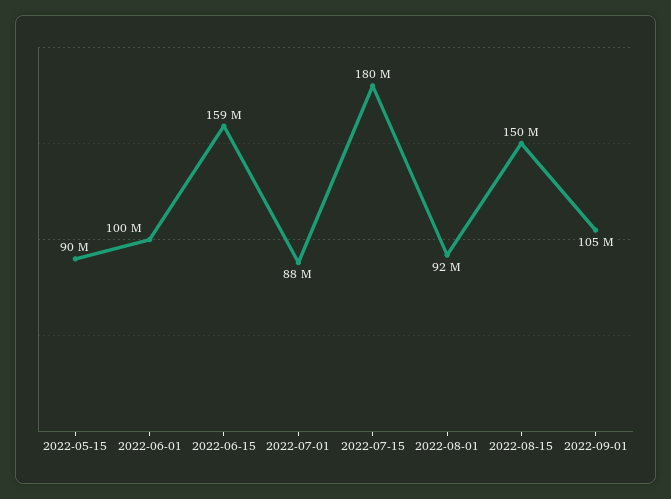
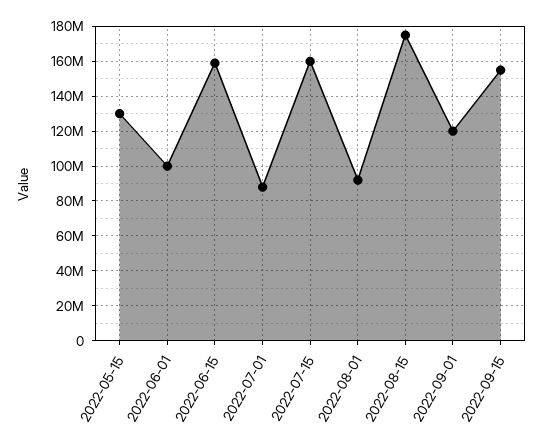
2022-05-15: 90000000 -> 130000000
2022-07-15: 180000000 -> 160000000
2022-08-15: 150000000 -> 175000000
2022-09-01: 105000000 -> 120000000
2022-09-15: none -> 155000000

